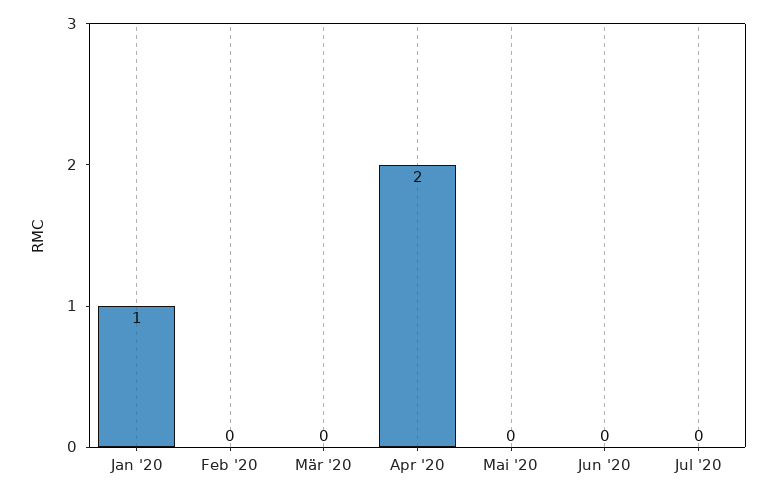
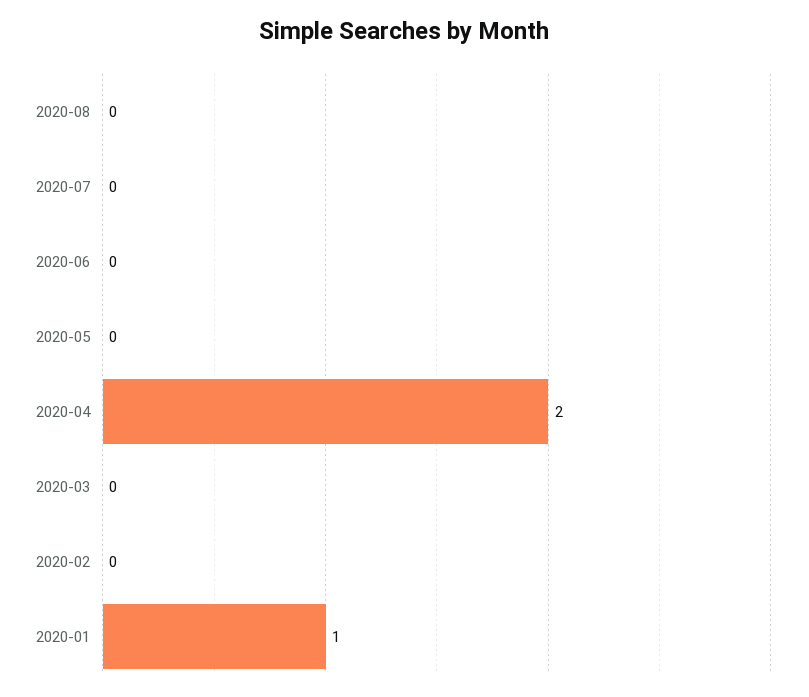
2020-08: none -> 0

